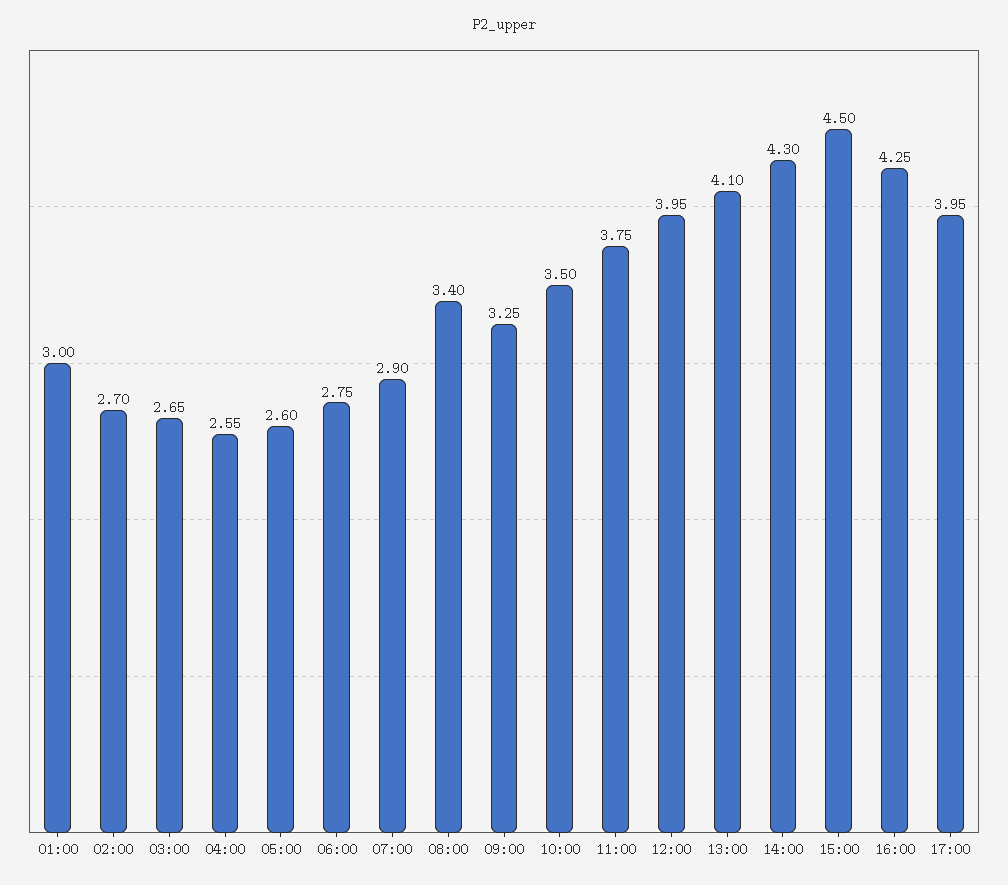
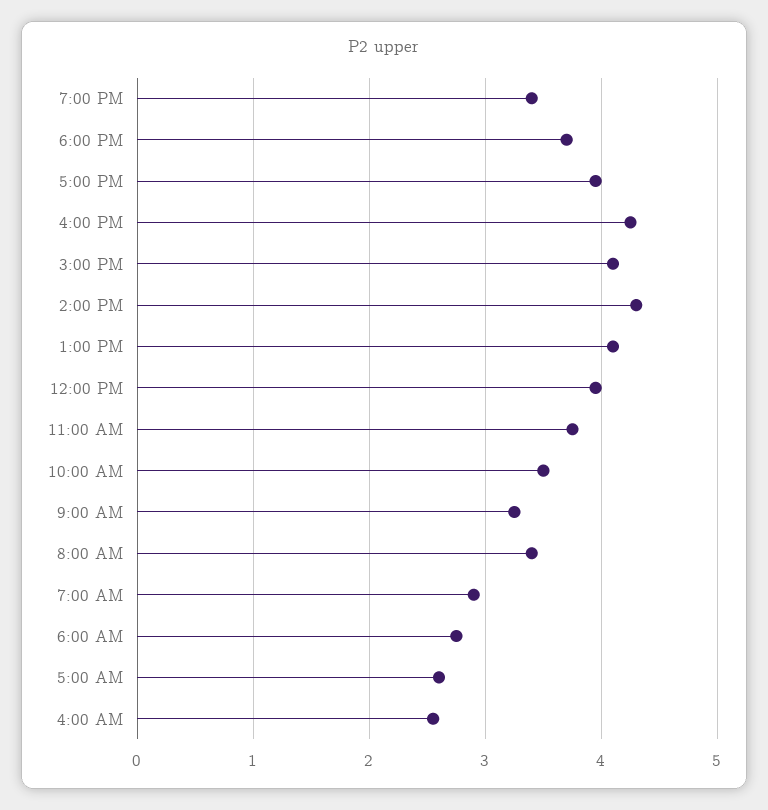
01:00: 3 -> none
02:00: 2.7 -> none
03:00: 2.65 -> none
15:00: 4.5 -> 4.1
7:00 PM: none -> 3.4
6:00 PM: none -> 3.7

